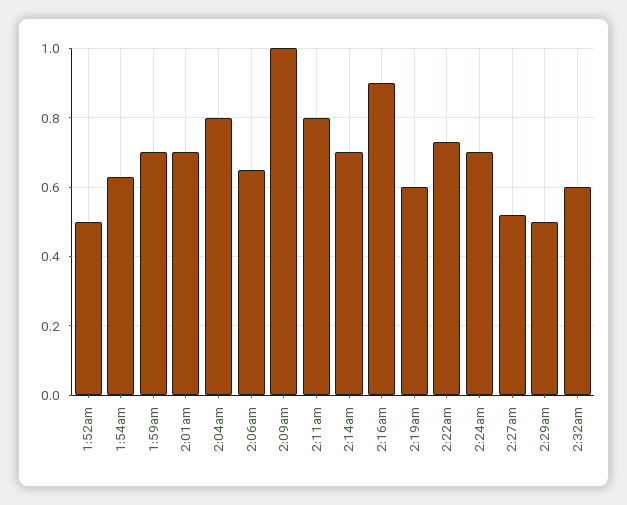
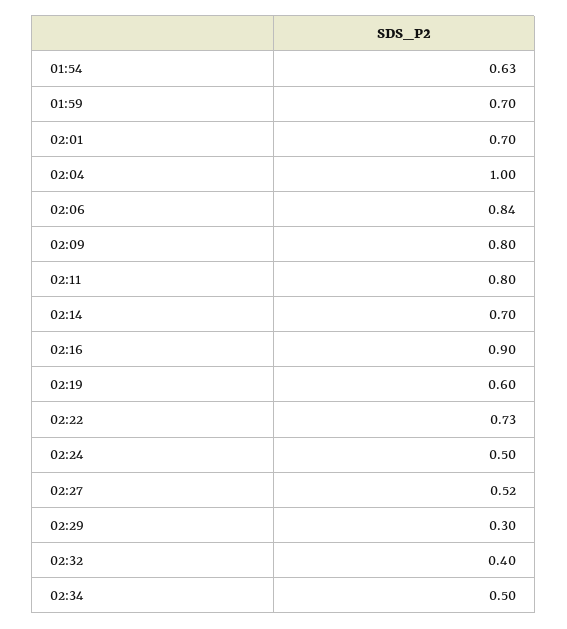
1:52am: 0.5 -> none
2:04am: 0.8 -> 1
2:06am: 0.65 -> 0.84
2:09am: 1 -> 0.8
2:24am: 0.7 -> 0.5
2:29am: 0.5 -> 0.3
2:32am: 0.6 -> 0.4
02:34: none -> 0.5

